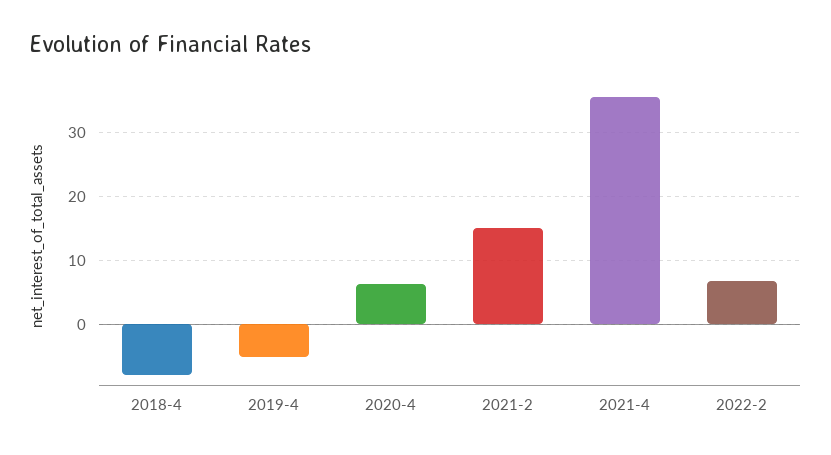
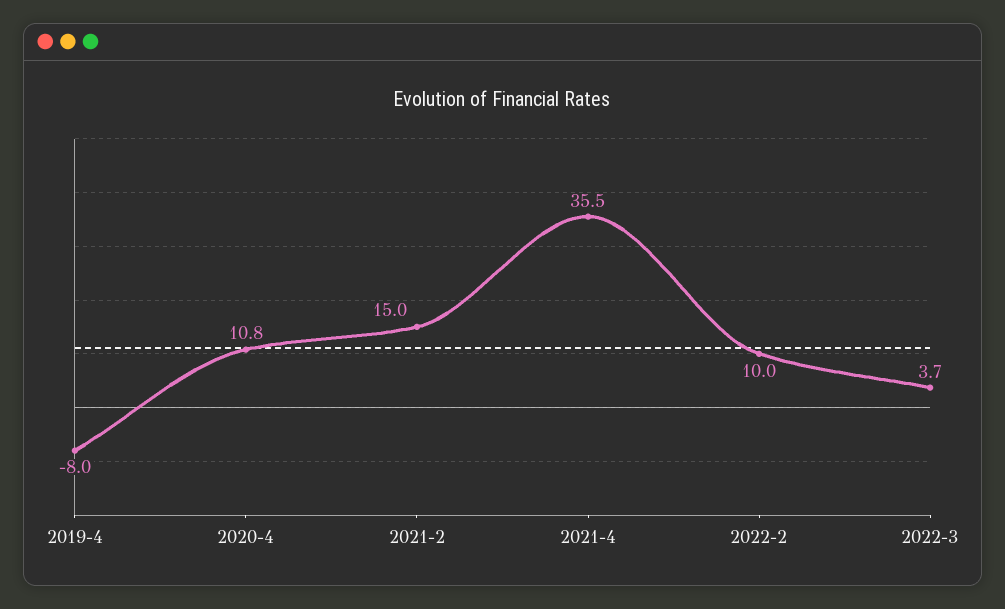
2018-4: -8 -> none
2019-4: -5 -> -8
2020-4: 6 -> 10.8
2022-2: 7 -> 10
2022-3: none -> 3.7

